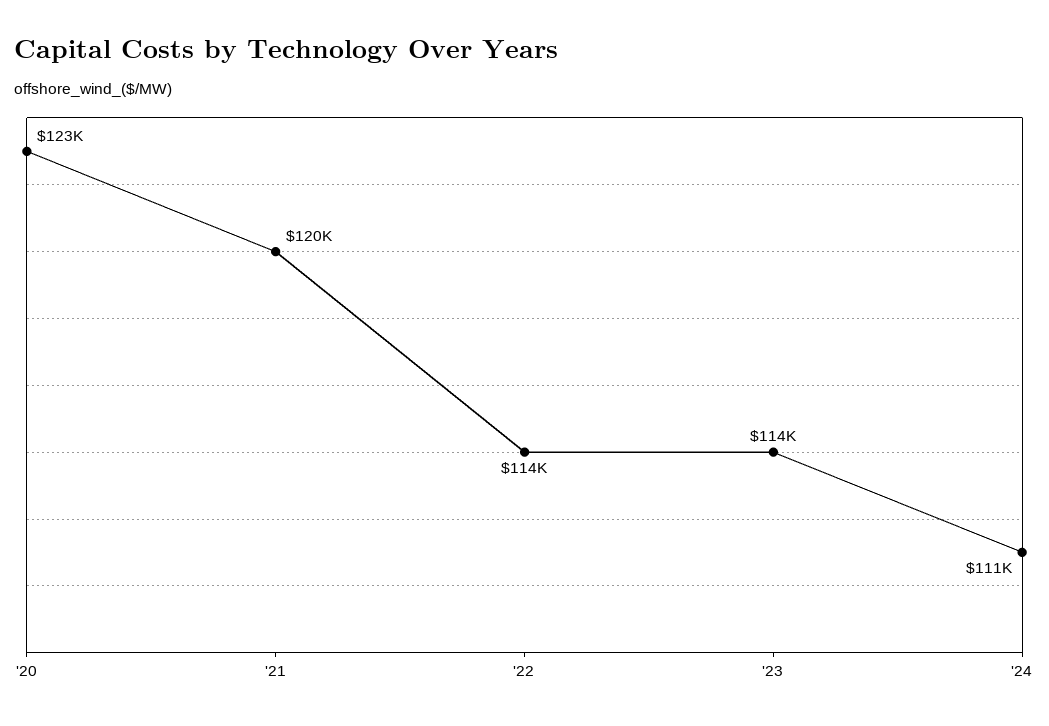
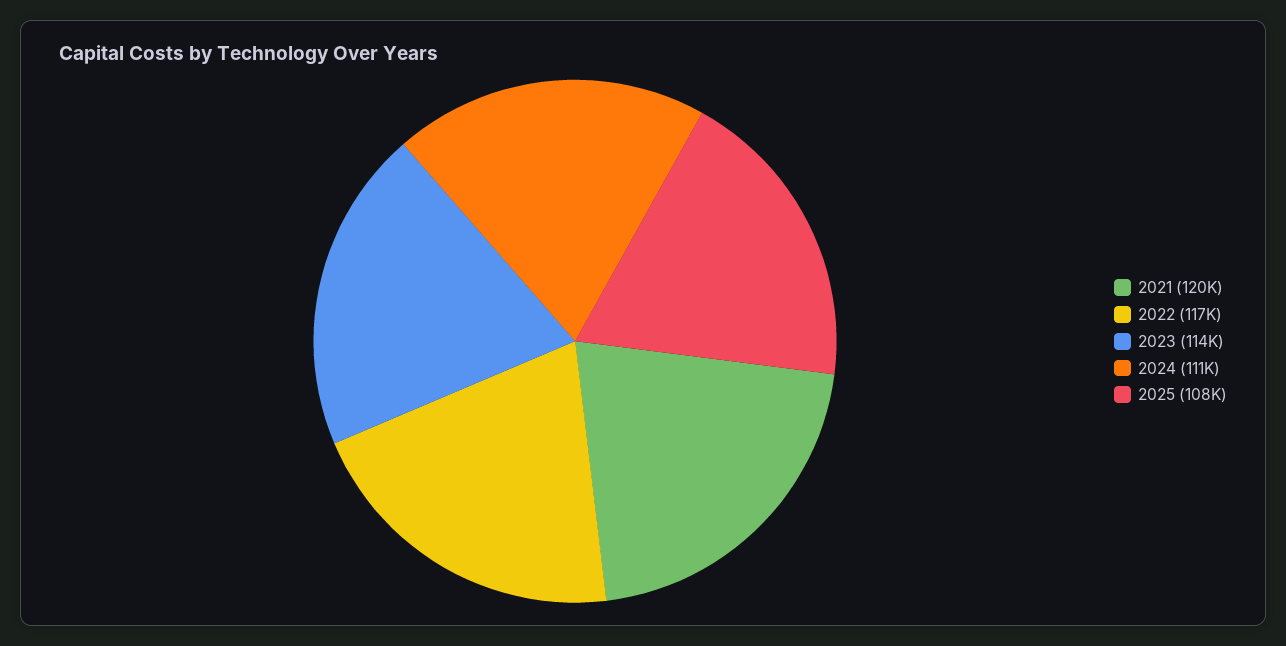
'20: 123000 -> none
'22: 114000 -> 117000
2025: none -> 108000

